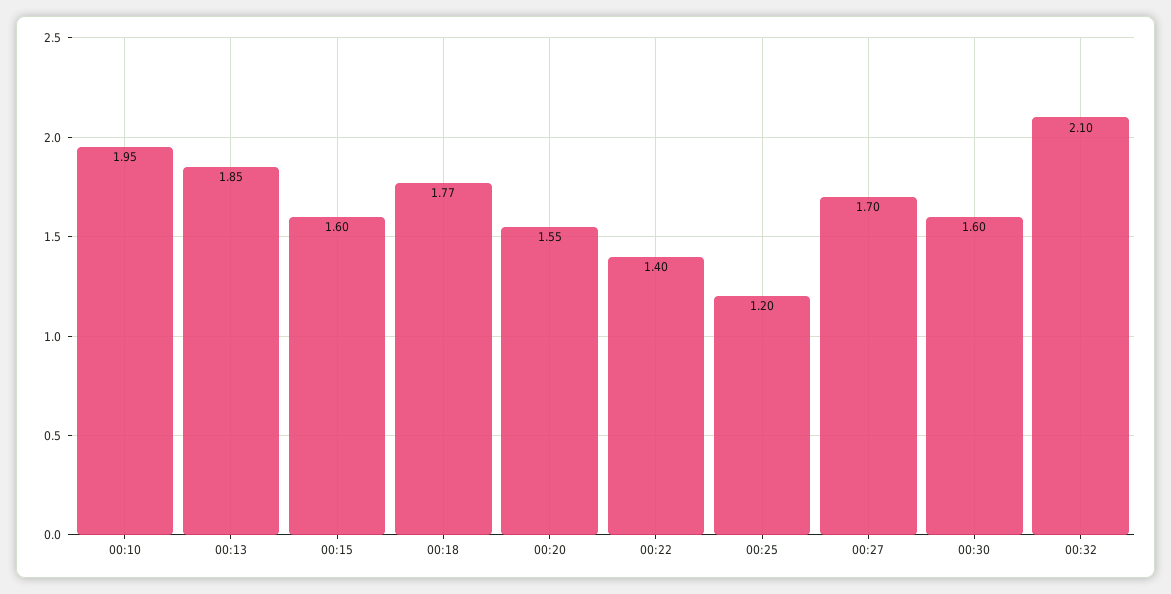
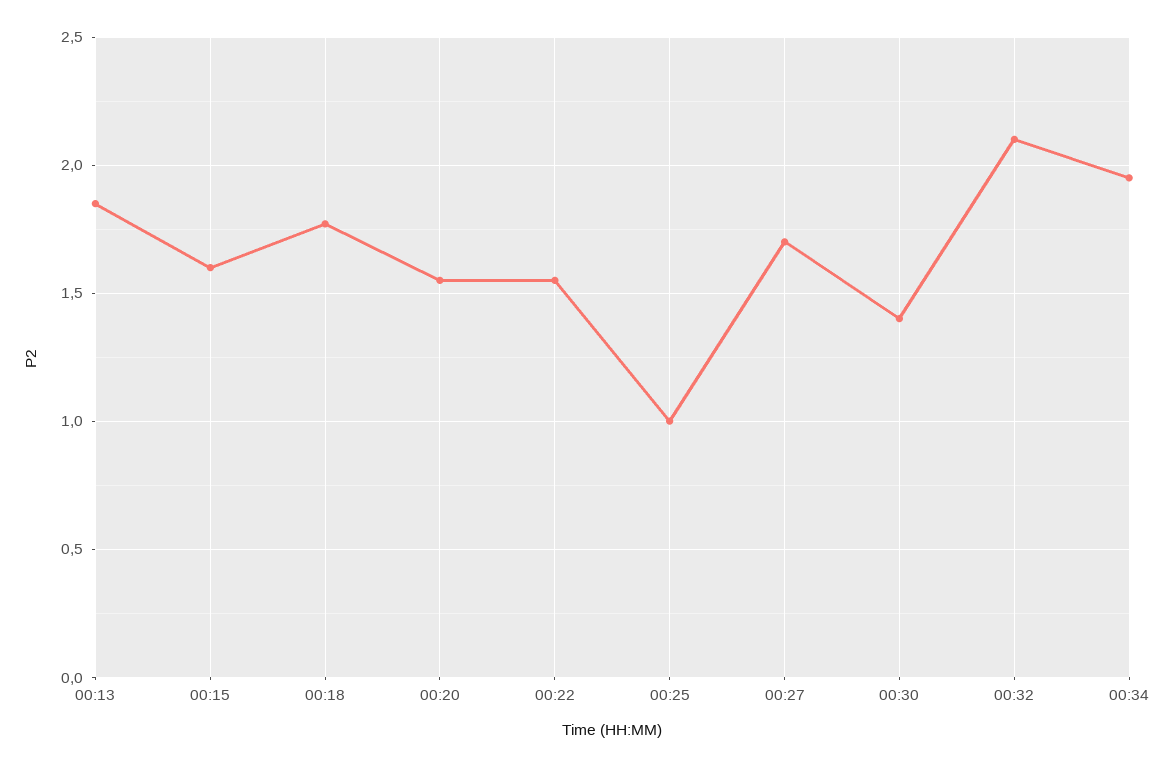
00:10: 1.95 -> none
00:22: 1.4 -> 1.55
00:25: 1.2 -> 1
00:30: 1.6 -> 1.4
00:34: none -> 1.95

